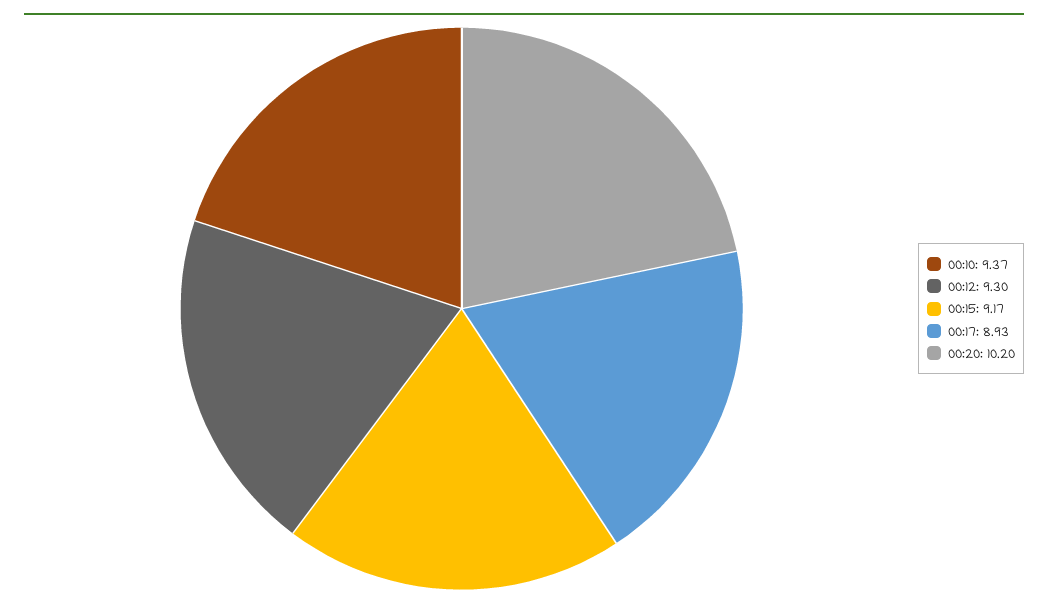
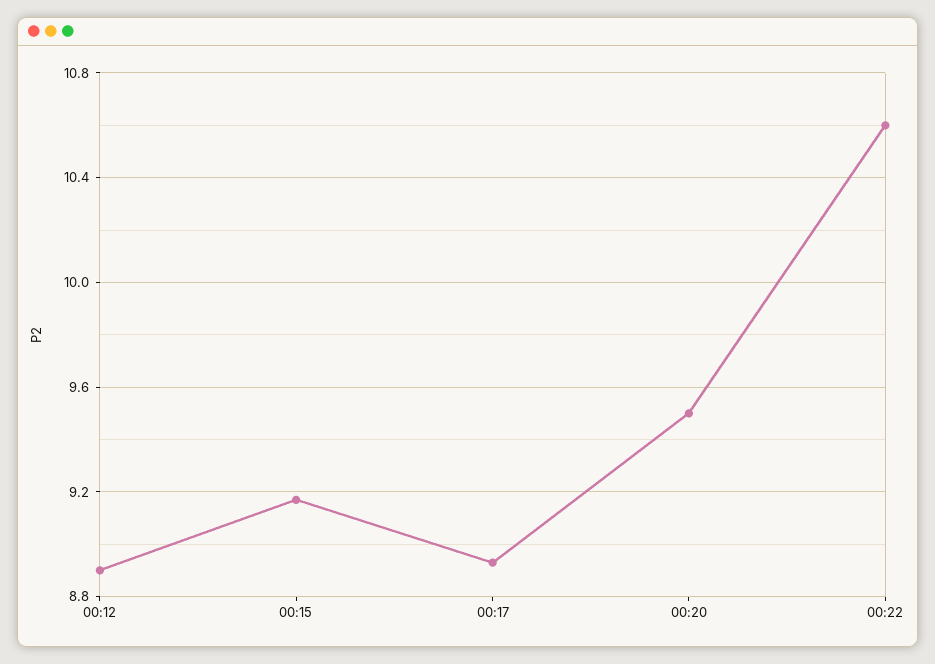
00:10: 9.37 -> none
00:12: 9.3 -> 8.9
00:20: 10.2 -> 9.5
00:22: none -> 10.6

